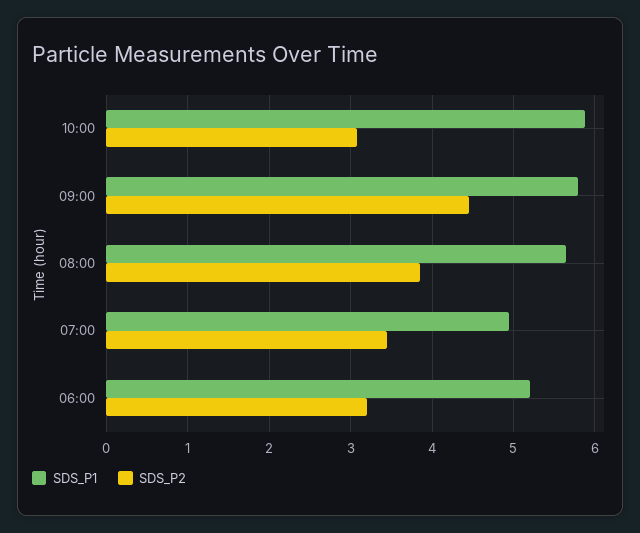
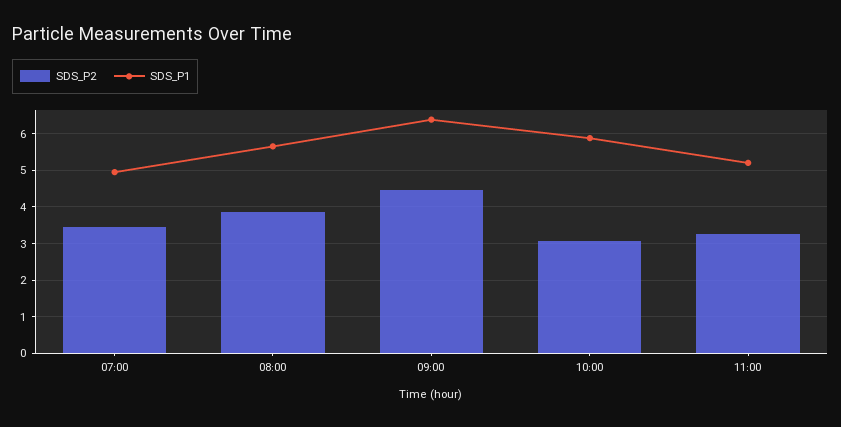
SDS_P1, 09:00: 5.8 -> 6.4
SDS_P1, 06:00: 5.2 -> none
SDS_P2, 06:00: 3.2 -> none
SDS_P2, 11:00: none -> 3.2
SDS_P1, 11:00: none -> 5.2

